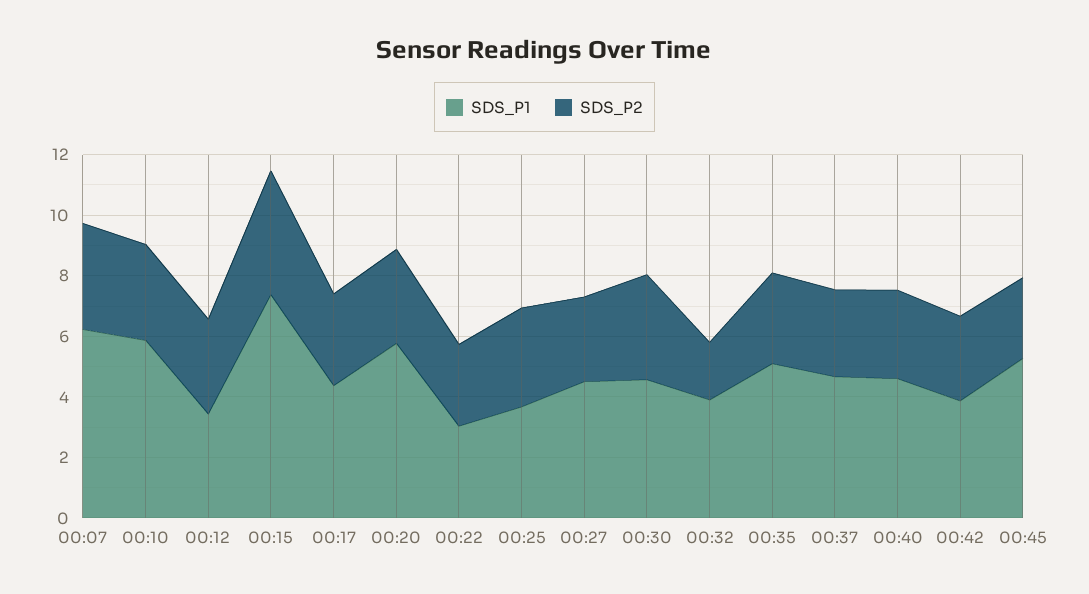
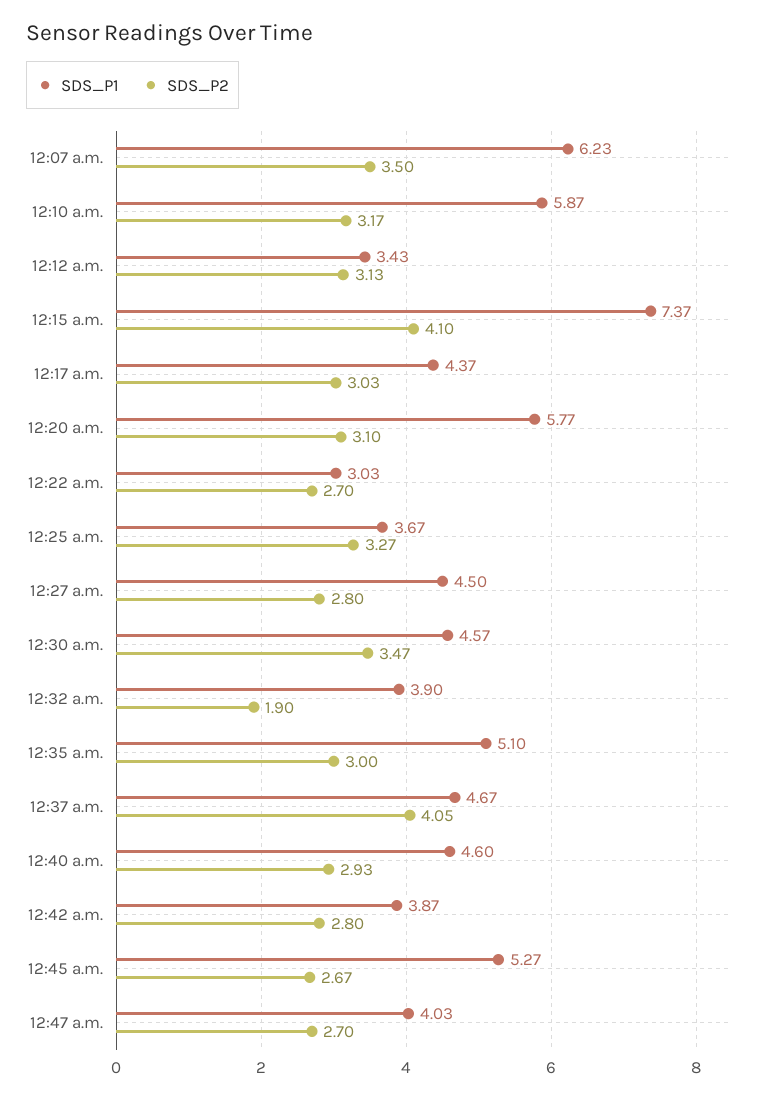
SDS_P2, 00:37: 3 -> 4.05
SDS_P1, 12:47 a.m.: none -> 4.03
SDS_P2, 12:47 a.m.: none -> 2.7

